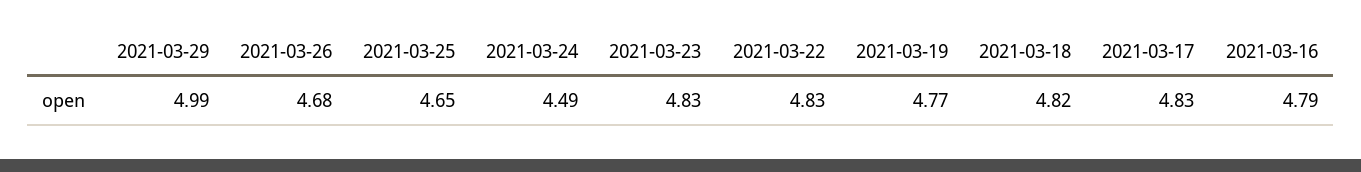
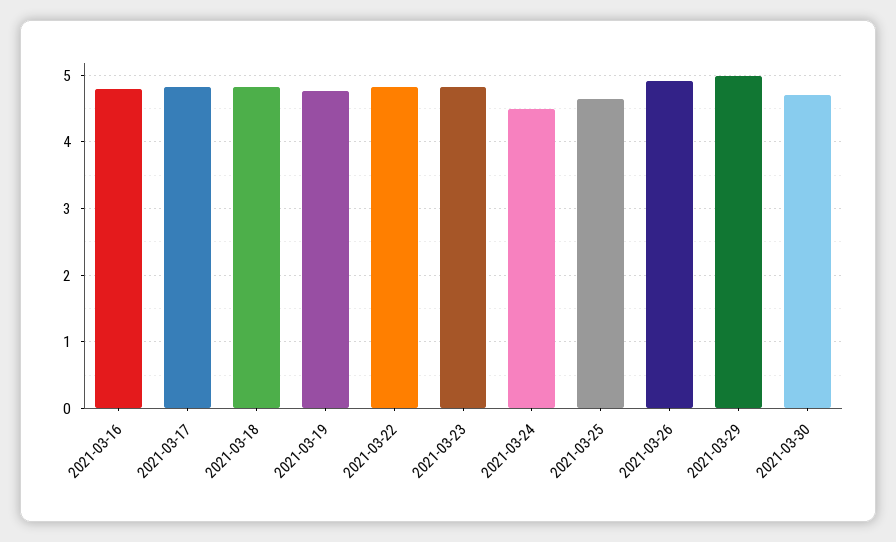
2021-03-26: 4.68 -> 4.9
2021-03-30: none -> 4.7

